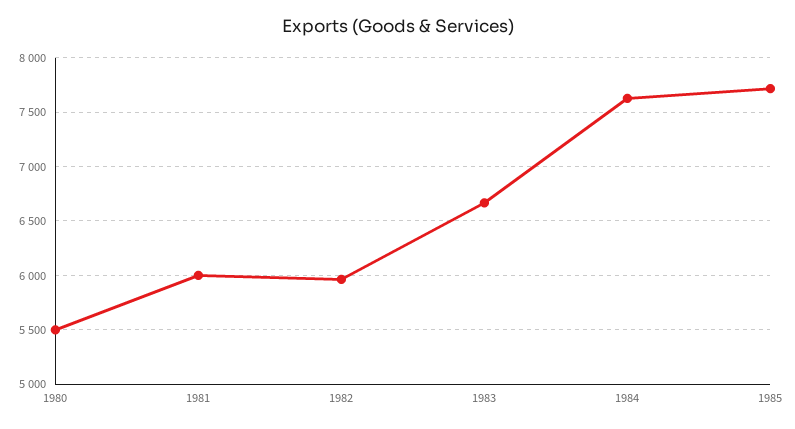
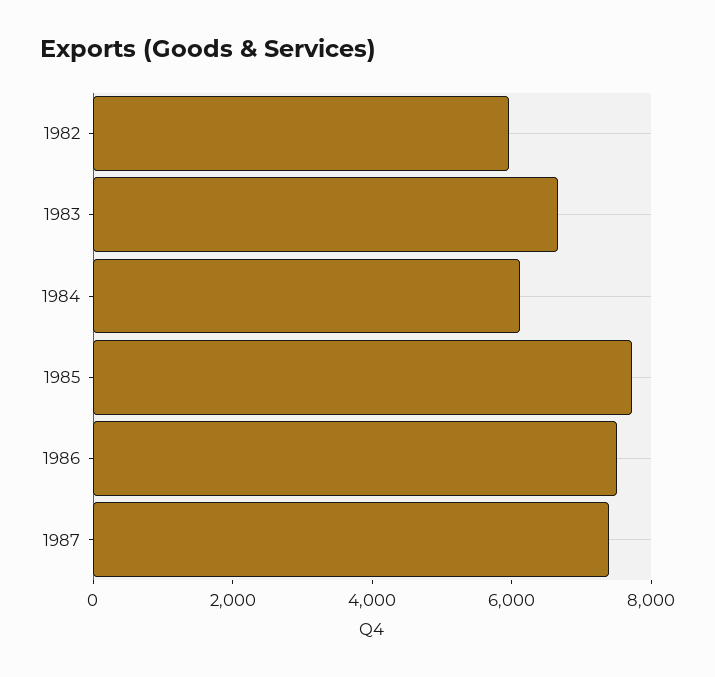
1980: 5500 -> none
1981: 6000 -> none
1984: 7600 -> 6000
1986: none -> 7500
1987: none -> 7500

